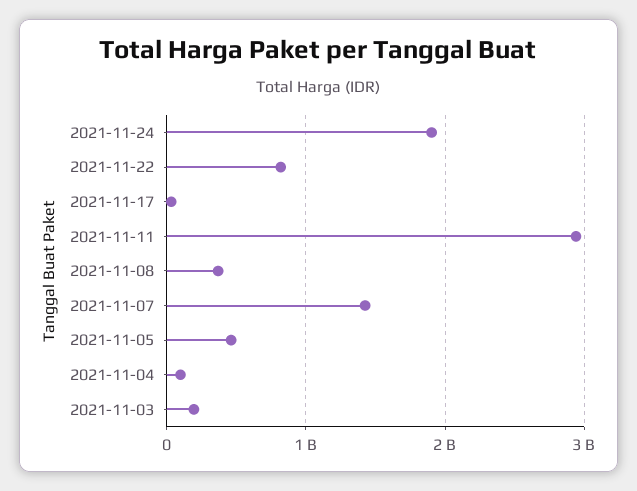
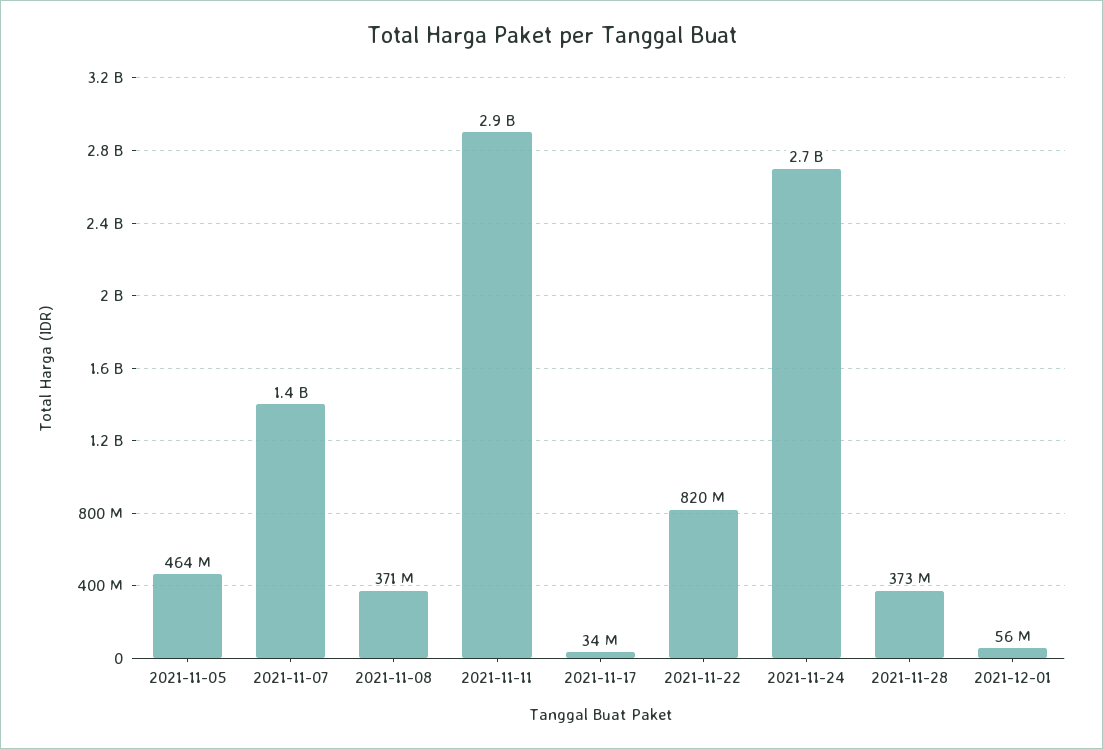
2021-11-24: 1900000000 -> 2700000000
2021-11-04: 100000000 -> none
2021-11-03: 200000000 -> none
2021-11-28: none -> 373000000
2021-12-01: none -> 56000000

